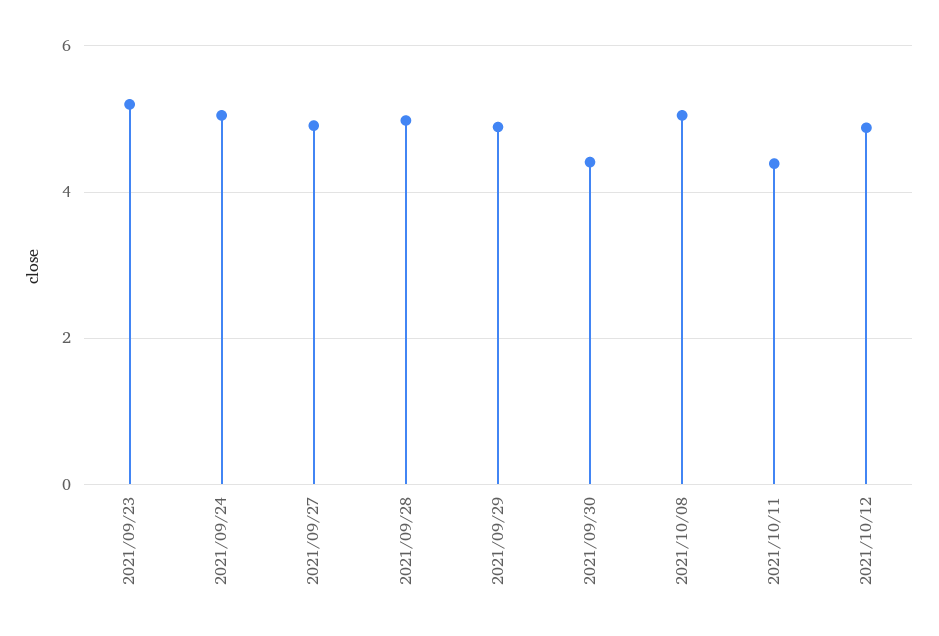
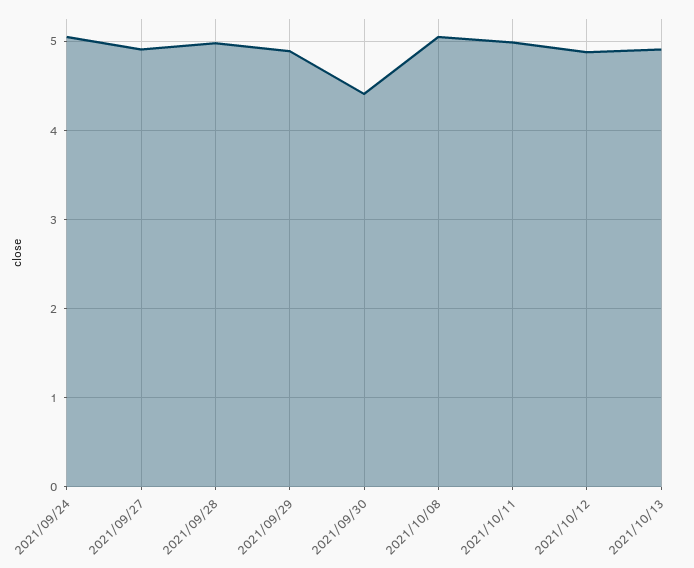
2021/09/23: 5.2 -> none
2021/10/11: 4.4 -> 5
2021/10/13: none -> 4.9

